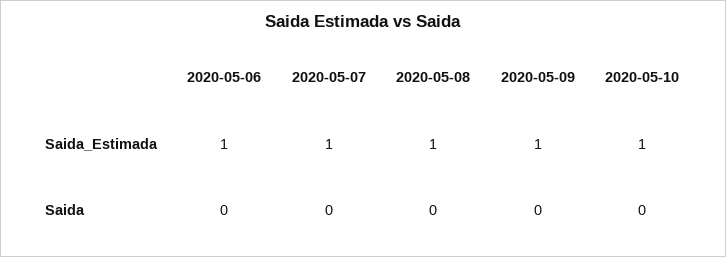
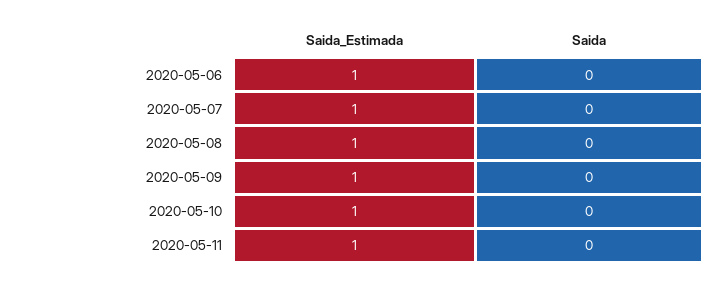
2020-05-11, Saida_Estimada: none -> 1
2020-05-11, Saida: none -> 0

